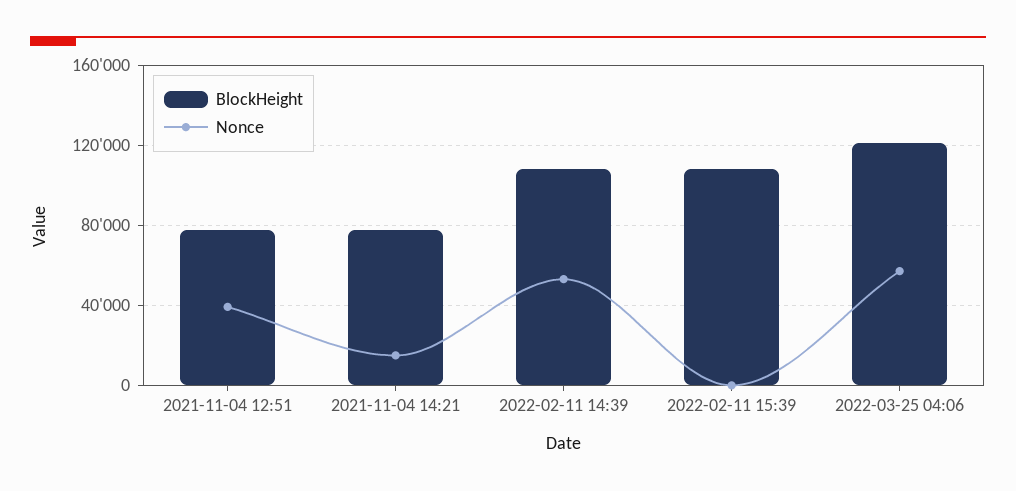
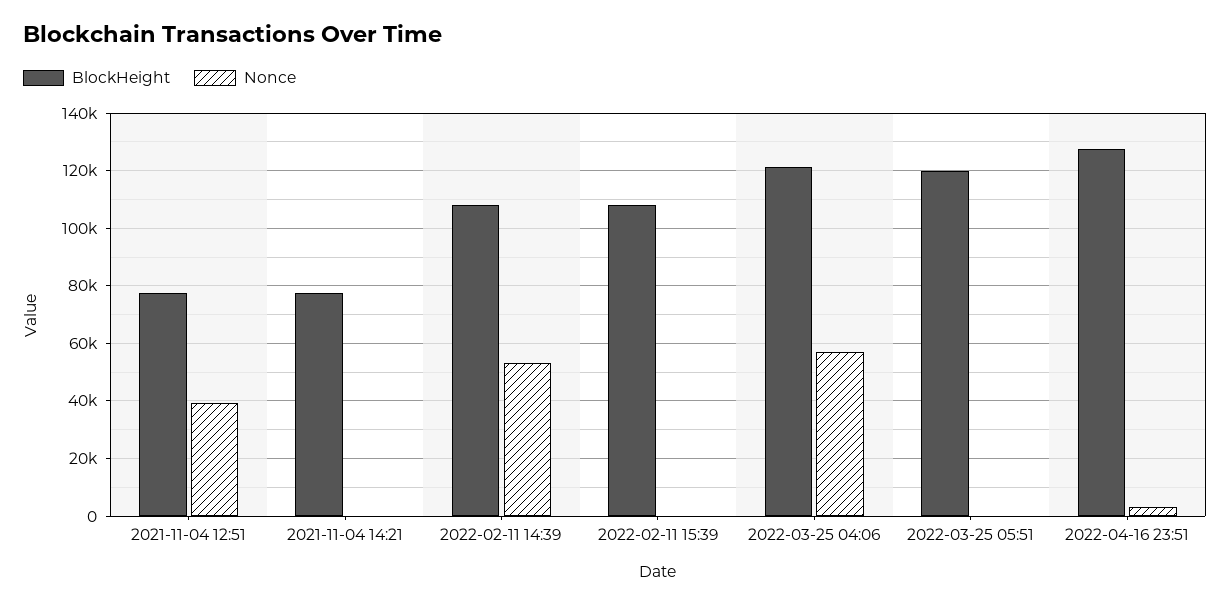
Nonce, 2021-11-04 14:21: 15000 -> 0
BlockHeight, 2022-03-25 05:51: none -> 120000
Nonce, 2022-03-25 05:51: none -> 0
BlockHeight, 2022-04-16 23:51: none -> 127500
Nonce, 2022-04-16 23:51: none -> 2500

